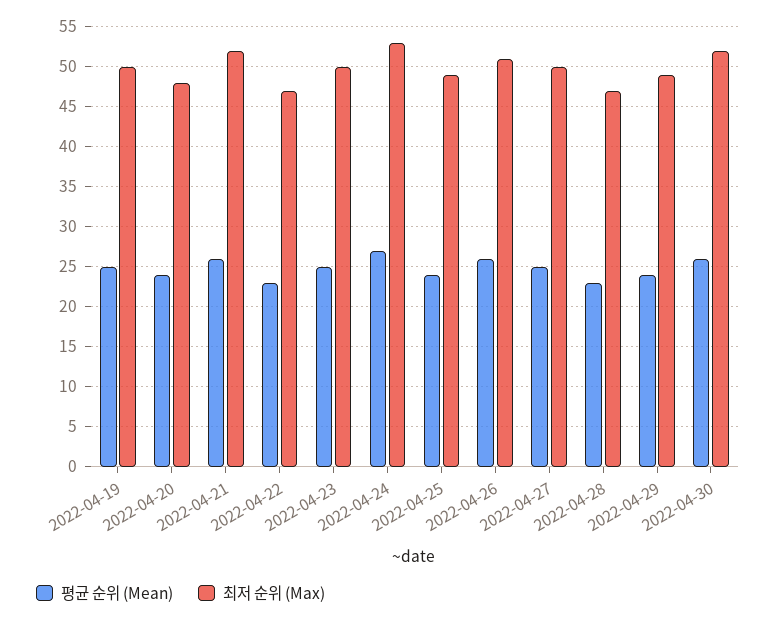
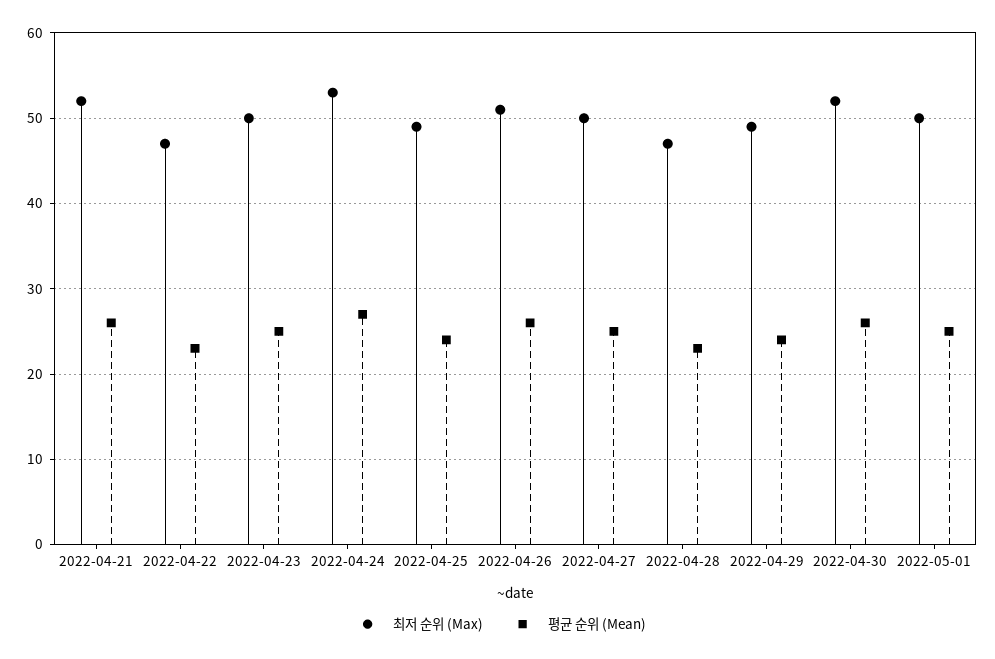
평균 순위 (Mean), 2022-04-19: 25 -> none
최저 순위 (Max), 2022-04-19: 50 -> none
평균 순위 (Mean), 2022-04-20: 24 -> none
최저 순위 (Max), 2022-04-20: 48 -> none
최저 순위 (Max), 2022-05-01: none -> 50
평균 순위 (Mean), 2022-05-01: none -> 25

